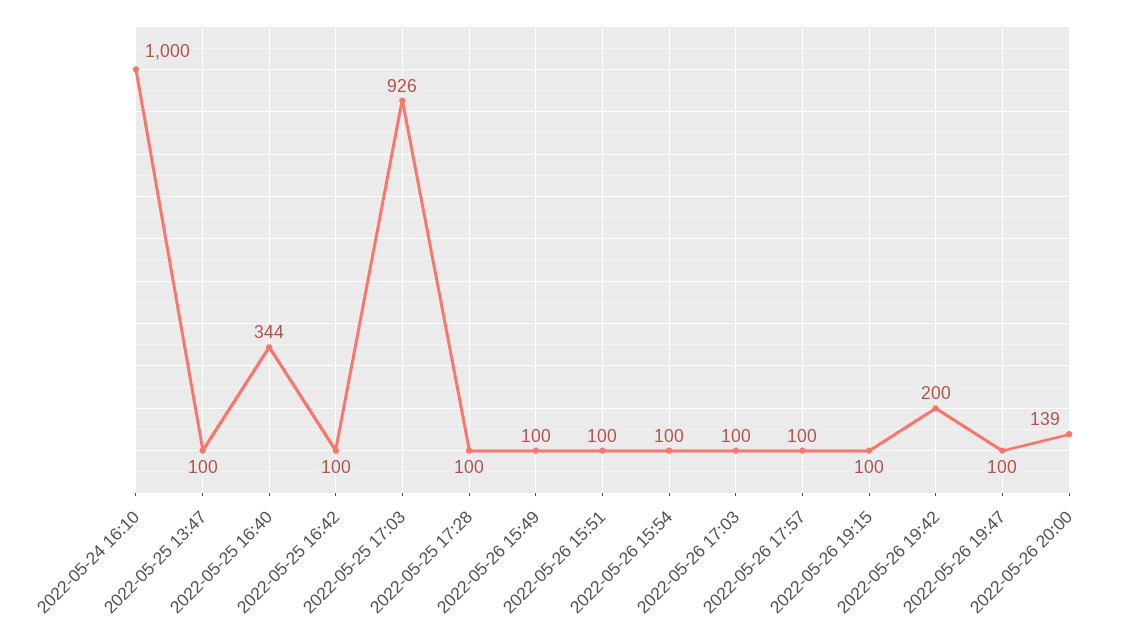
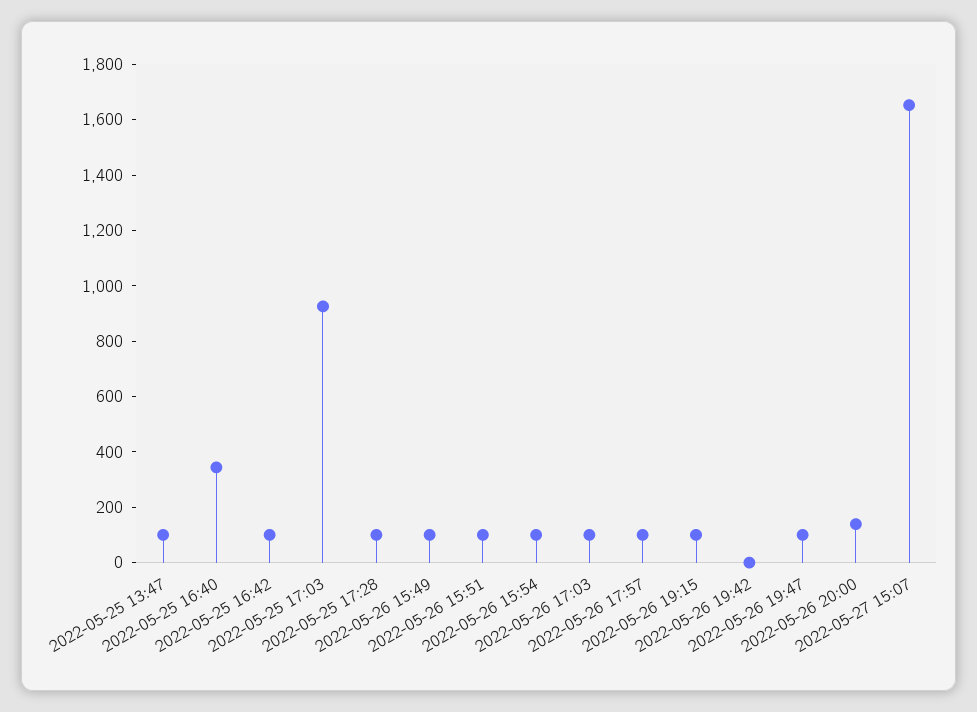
2022-05-24 16:10: 1000 -> none
2022-05-26 19:42: 200 -> 0
2022-05-27 15:07: none -> 1650

